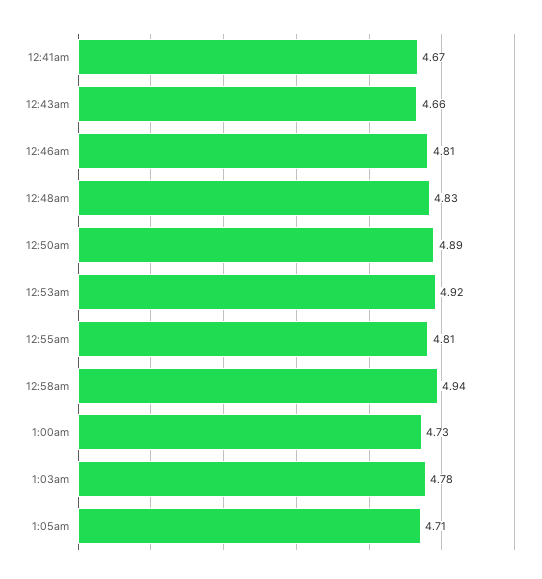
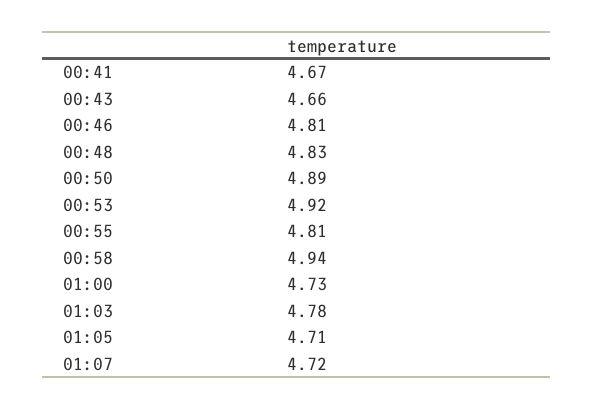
01:07: none -> 4.72

